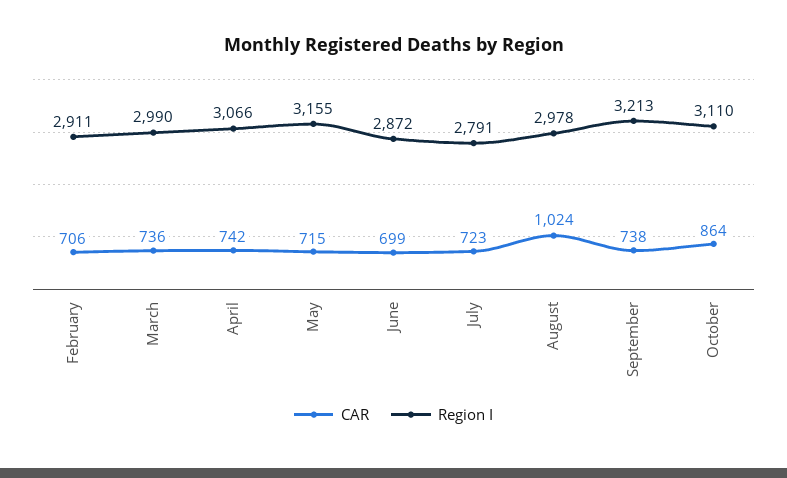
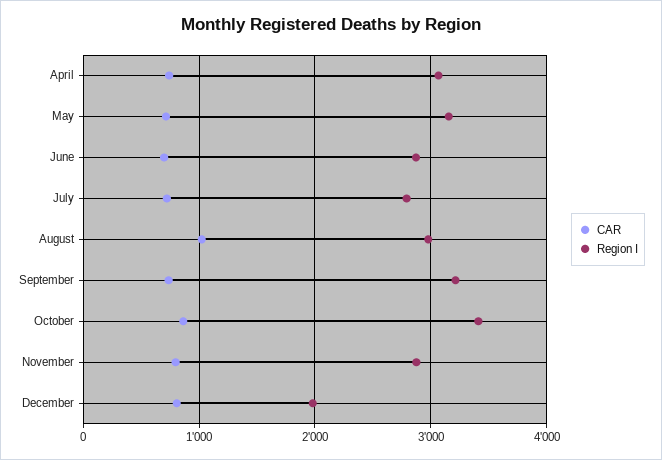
CAR, February: 706 -> none
Region I, February: 2911 -> none
CAR, March: 736 -> none
Region I, March: 2990 -> none
Region I, October: 3110 -> 3400
CAR, November: none -> 800
Region I, November: none -> 2900
CAR, December: none -> 800
Region I, December: none -> 2000

